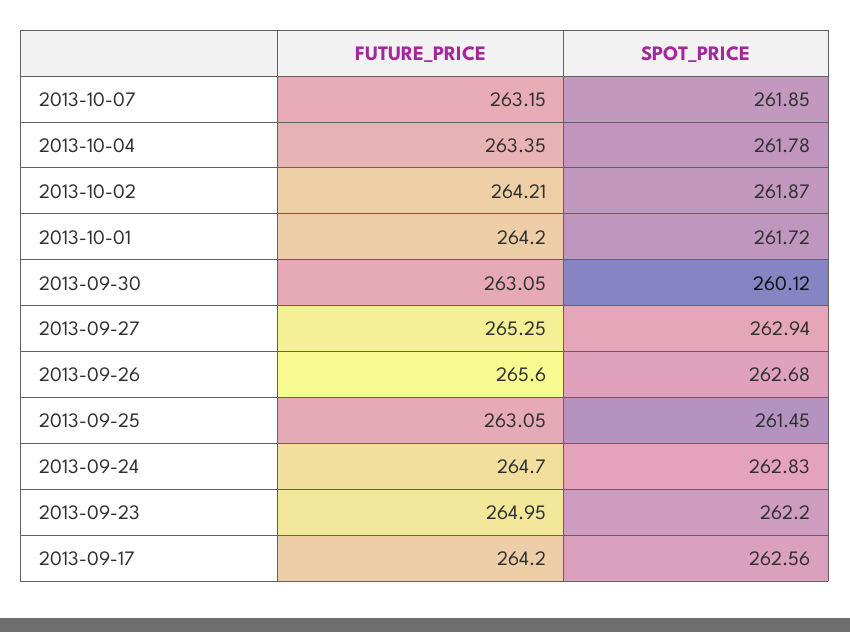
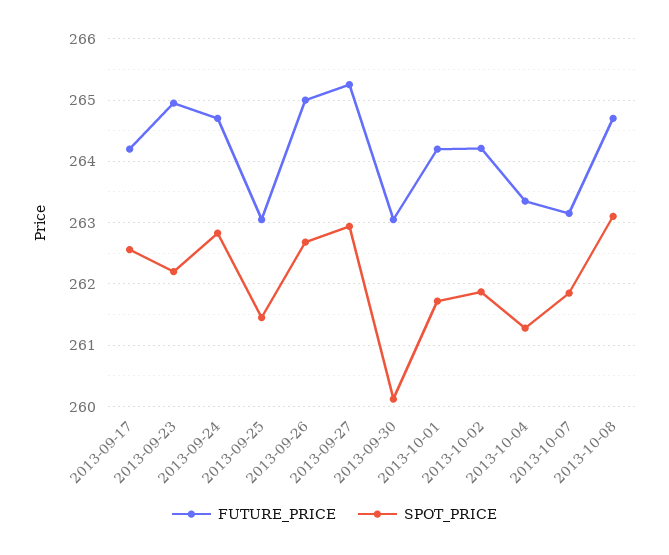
SPOT_PRICE, 2013-10-04: 261.78 -> 261.3
FUTURE_PRICE, 2013-09-26: 265.6 -> 265
FUTURE_PRICE, 2013-10-08: none -> 264.7
SPOT_PRICE, 2013-10-08: none -> 263.1

